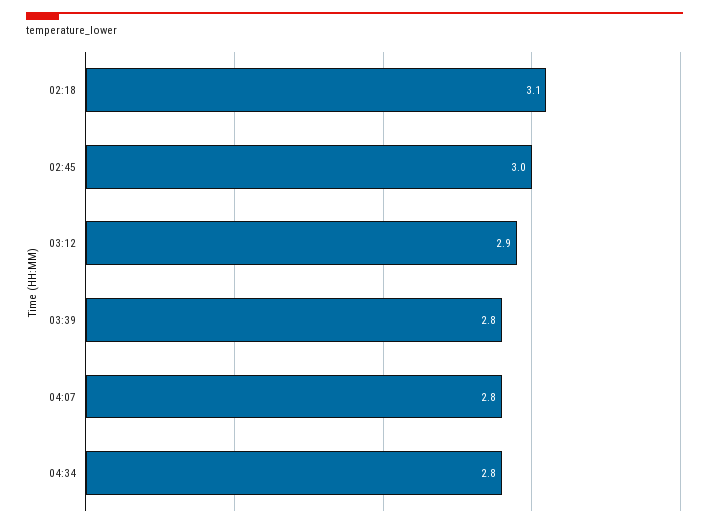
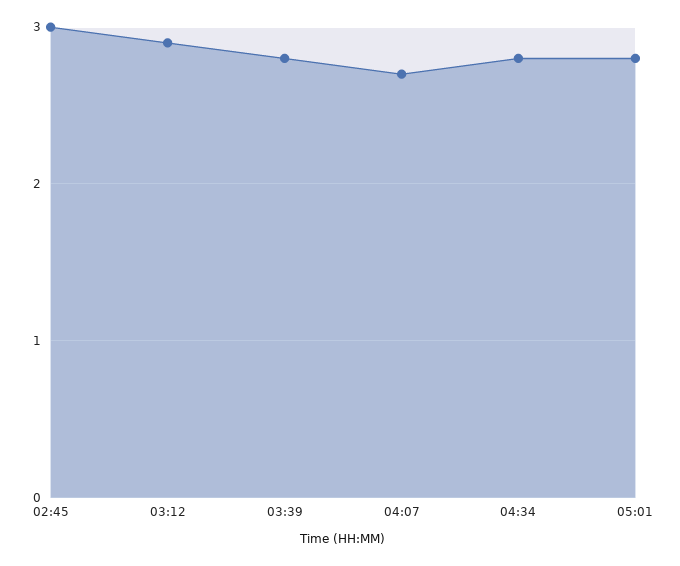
02:18: 3.1 -> none
04:07: 2.8 -> 2.7
05:01: none -> 2.8

